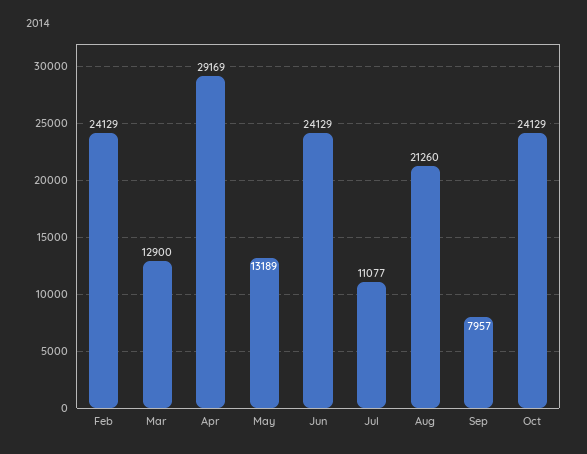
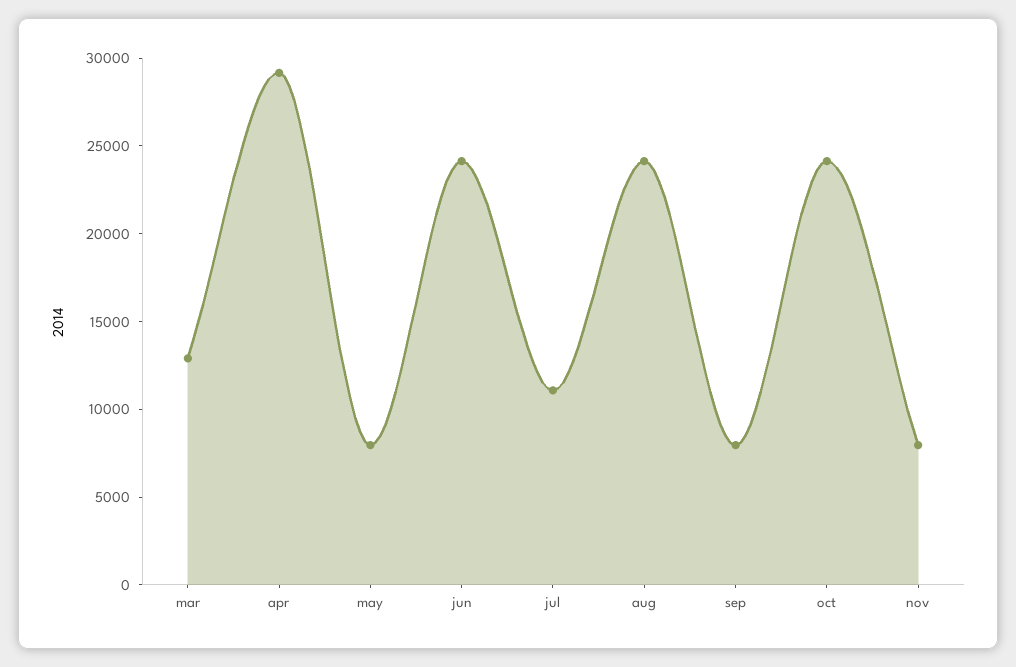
Feb: 24129 -> none
May: 13189 -> 8000
Aug: 21260 -> 24000
nov: none -> 8000

